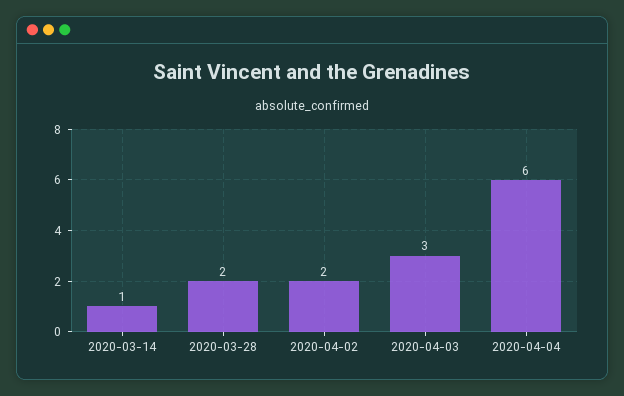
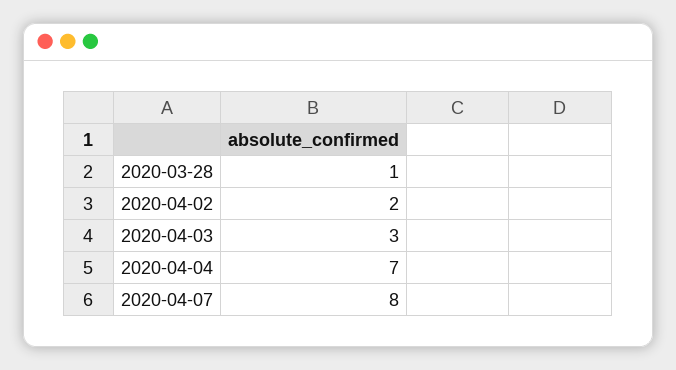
2020-03-14: 1 -> none
2020-03-28: 2 -> 1
2020-04-04: 6 -> 7
2020-04-07: none -> 8

